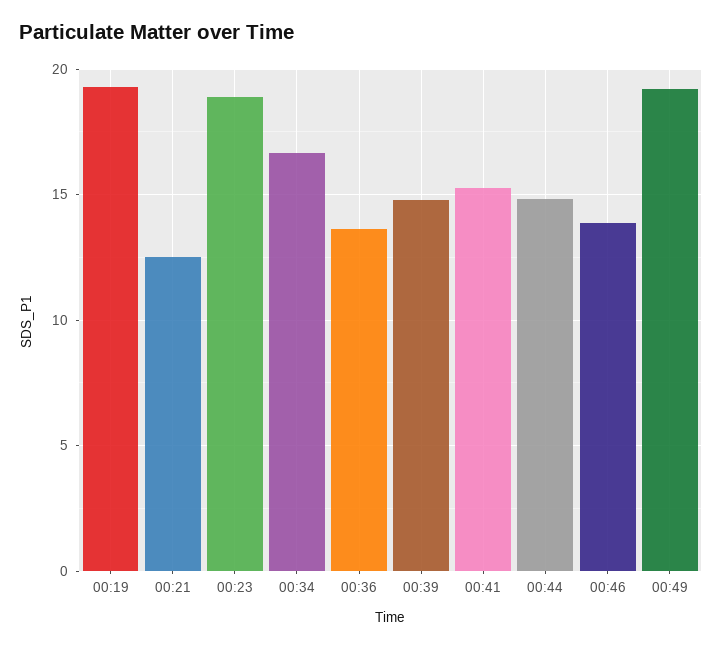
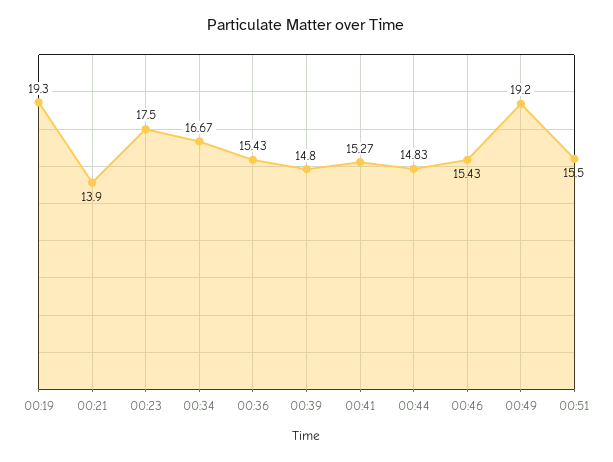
00:21: 12.5 -> 13.9
00:23: 19 -> 17.5
00:36: 13.5 -> 15.43
00:46: 14 -> 15.43
00:51: none -> 15.5

